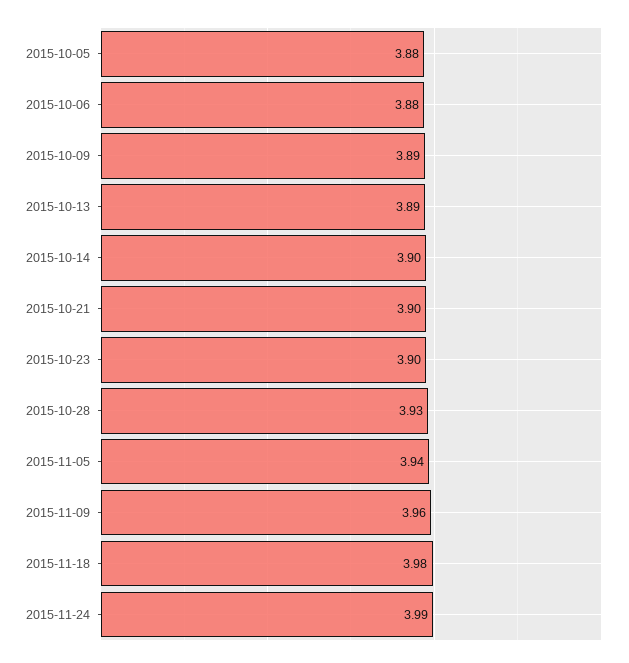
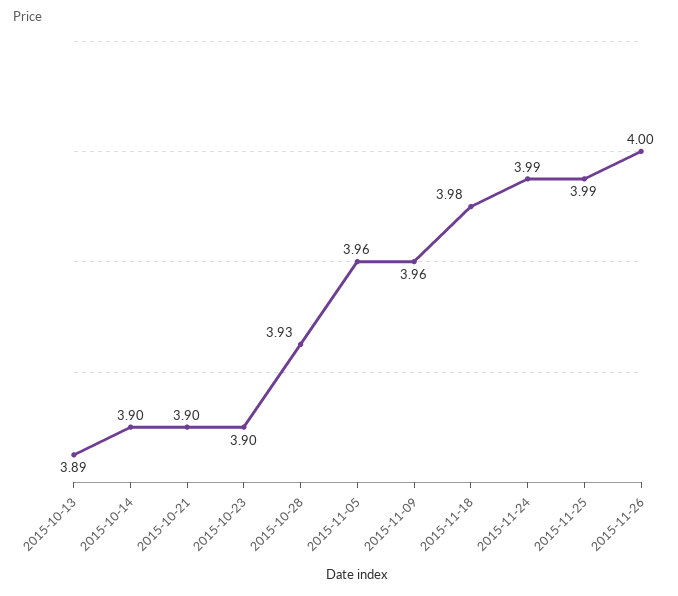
2015-10-05: 3.88 -> none
2015-10-06: 3.88 -> none
2015-10-09: 3.89 -> none
2015-11-05: 3.94 -> 3.96
2015-11-25: none -> 3.99
2015-11-26: none -> 4

